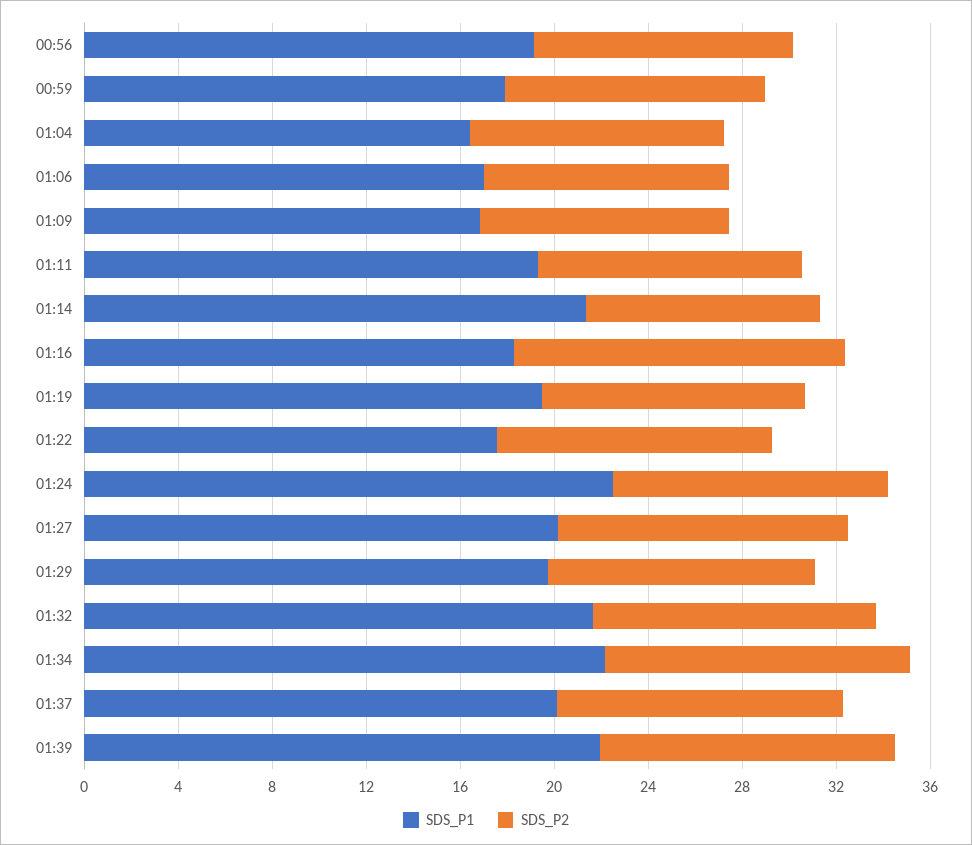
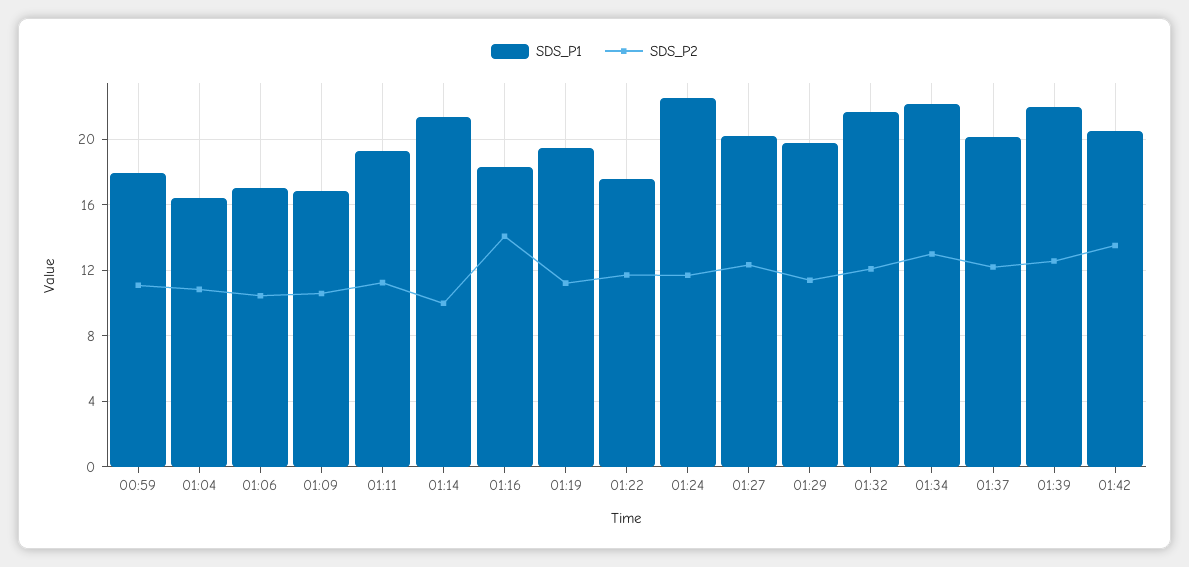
SDS_P1, 00:56: 19 -> none
SDS_P2, 00:56: 11 -> none
SDS_P1, 01:42: none -> 20.5
SDS_P2, 01:42: none -> 13.5

